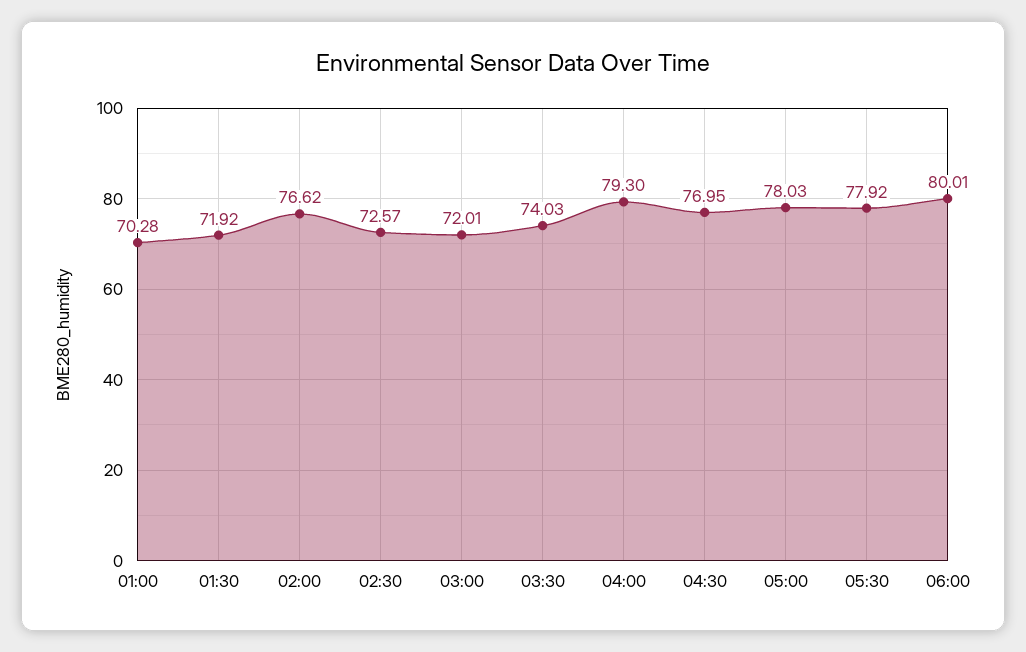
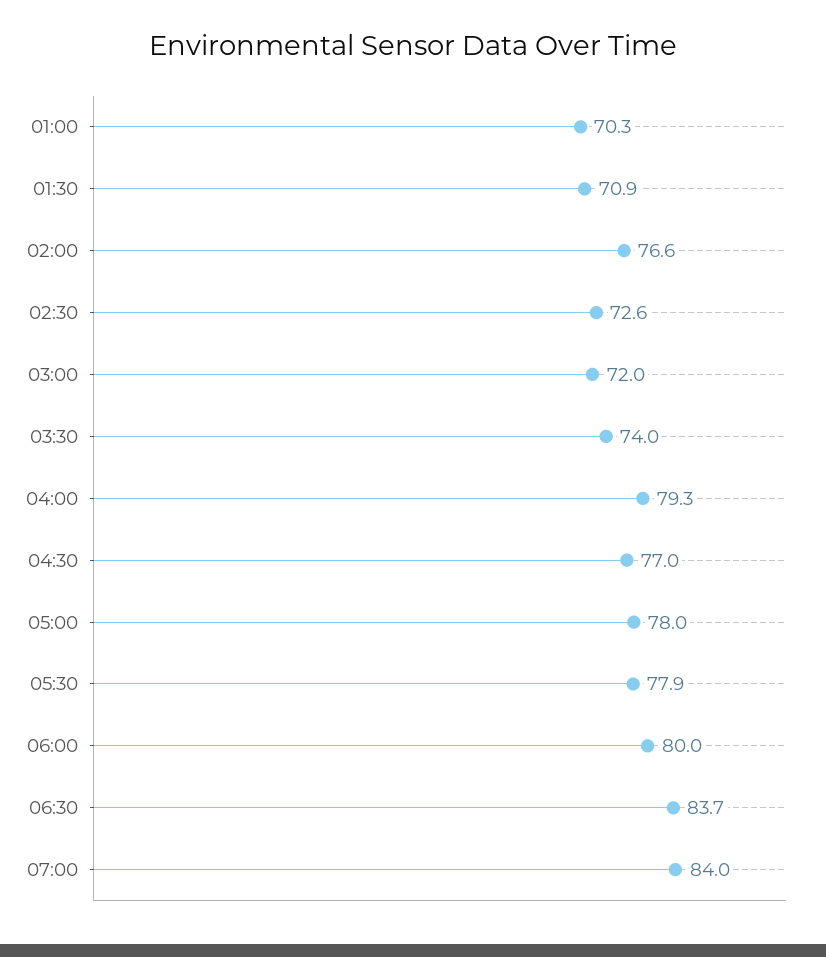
01:30: 71.92 -> 70.9
06:30: none -> 83.7
07:00: none -> 84

